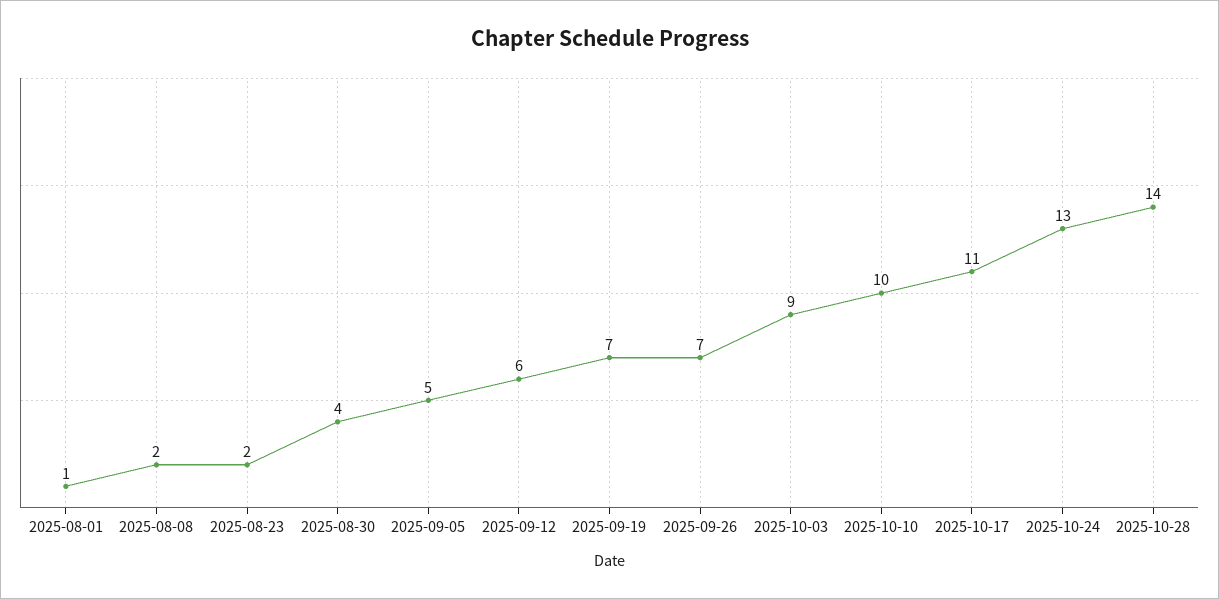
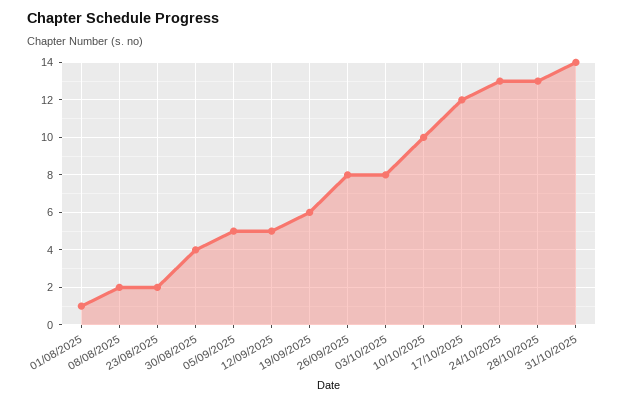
2025-09-12: 6 -> 5
2025-09-19: 7 -> 6
2025-09-26: 7 -> 8
2025-10-03: 9 -> 8
2025-10-17: 11 -> 12
2025-10-28: 14 -> 13
31/10/2025: none -> 14

